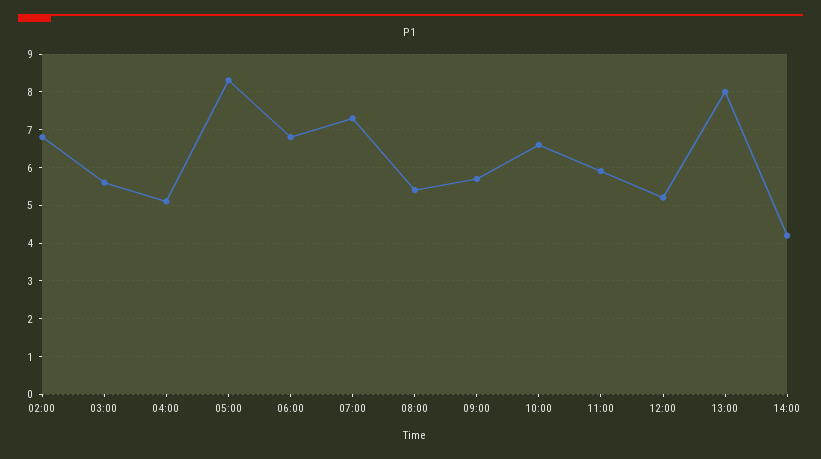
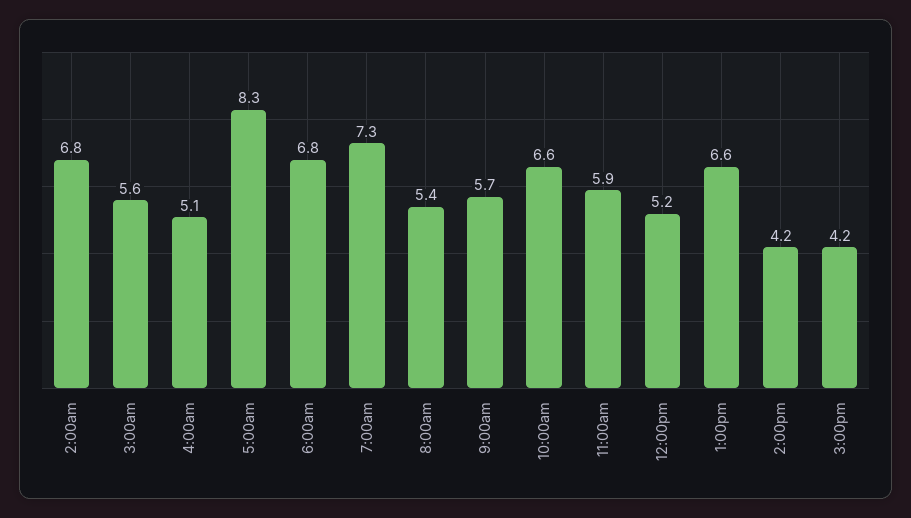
13:00: 8 -> 6.6
3:00pm: none -> 4.2

